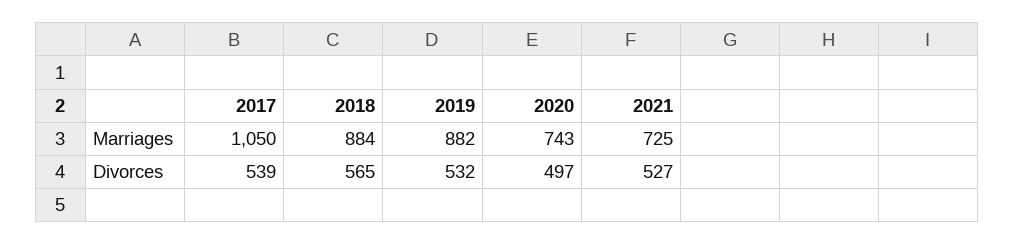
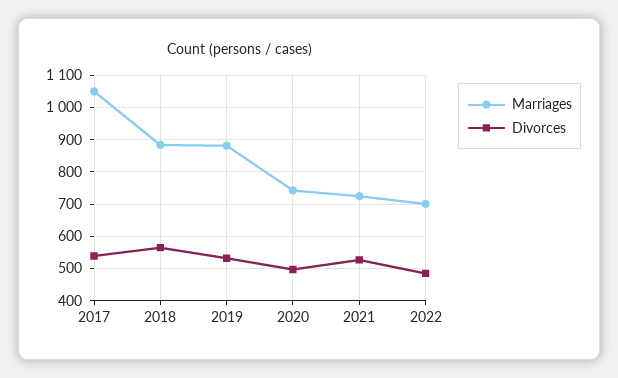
Marriages, 2022: none -> 700
Divorces, 2022: none -> 480

